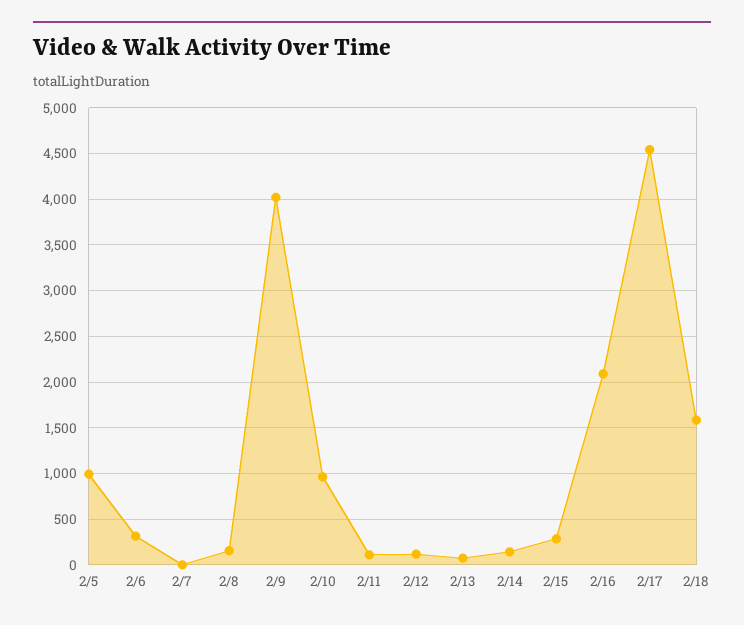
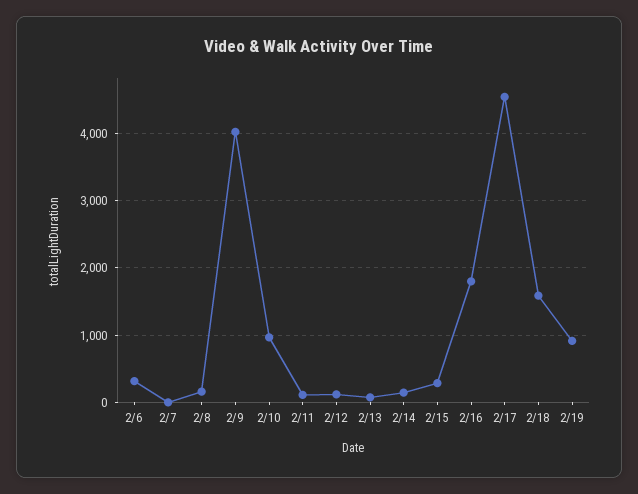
2/5: 1000 -> none
2/16: 2100 -> 1800
2/19: none -> 900

